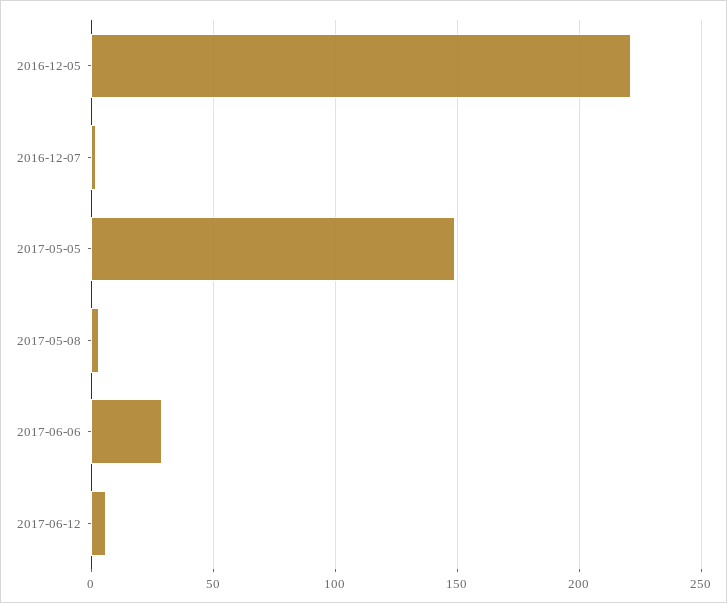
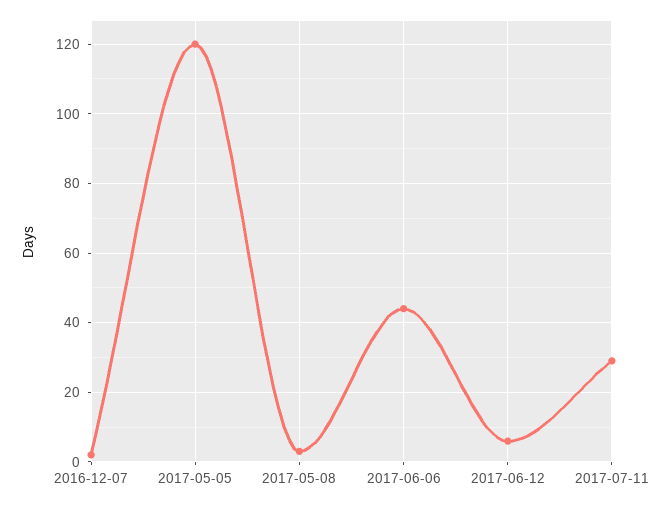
2016-12-05: 220 -> none
2017-05-05: 150 -> 120
2017-06-06: 30 -> 45
2017-07-11: none -> 30

